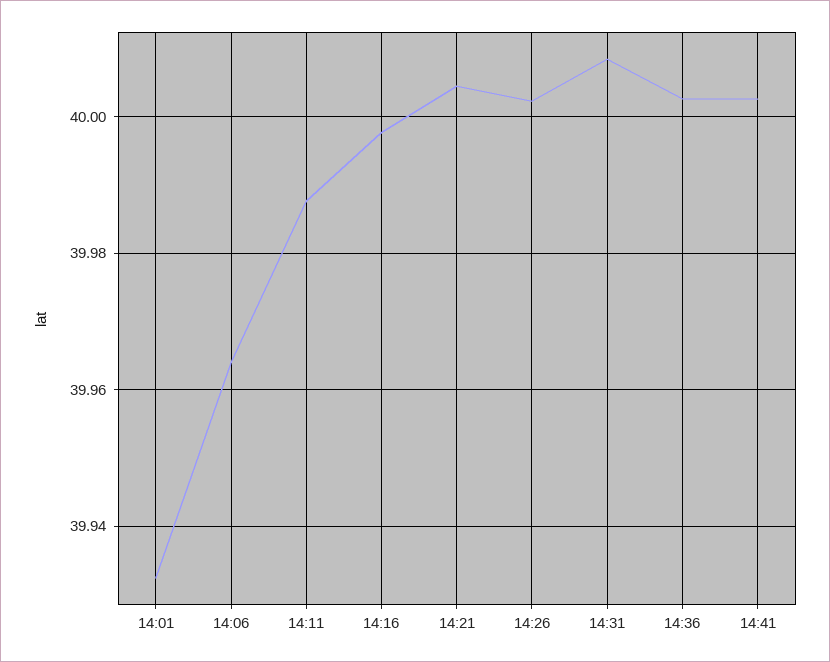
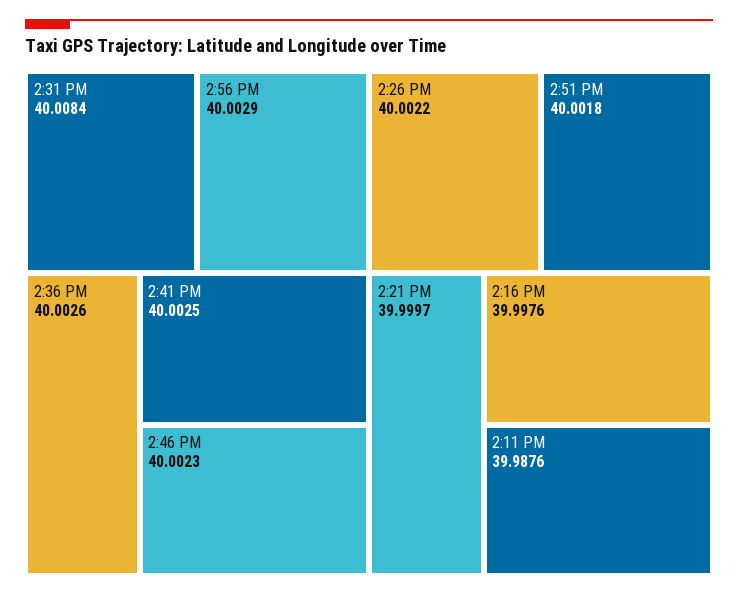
14:01: 39.932 -> none
14:06: 39.964 -> none
14:21: 40.004 -> 39.9997
2:56 PM: none -> 40.0029
2:46 PM: none -> 40.0023
2:51 PM: none -> 40.0018

